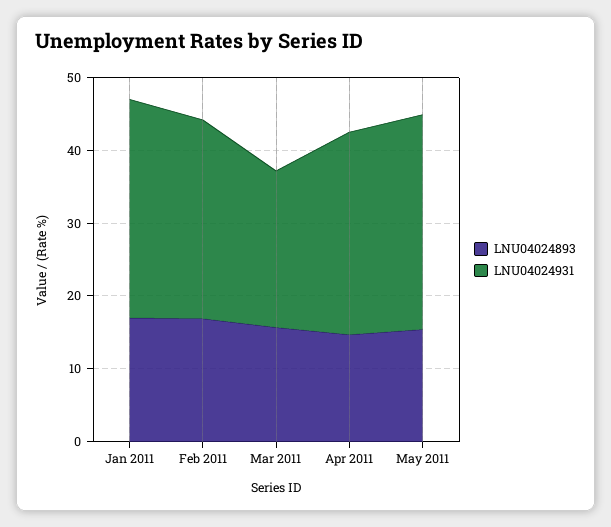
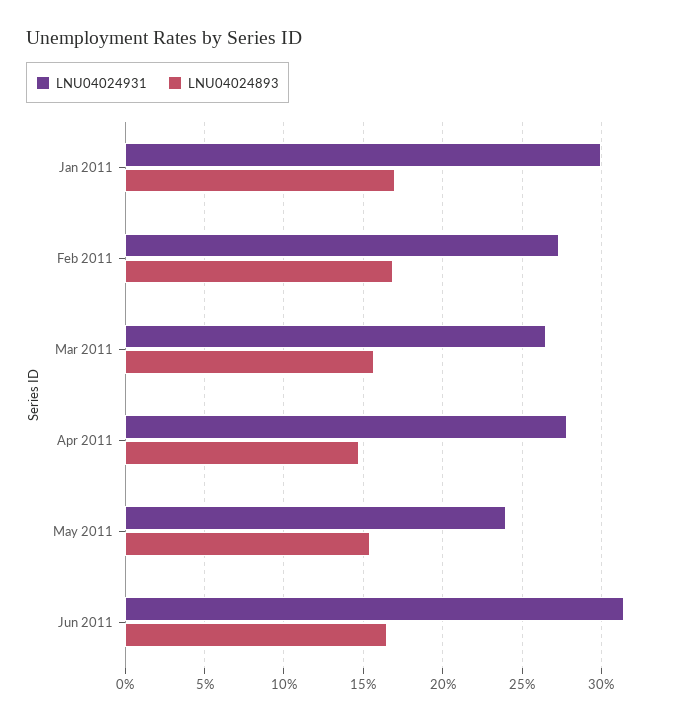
LNU04024931, Mar 2011: 22 -> 26.5
LNU04024931, May 2011: 30 -> 24
LNU04024931, Jun 2011: none -> 31.5
LNU04024893, Jun 2011: none -> 16.5

